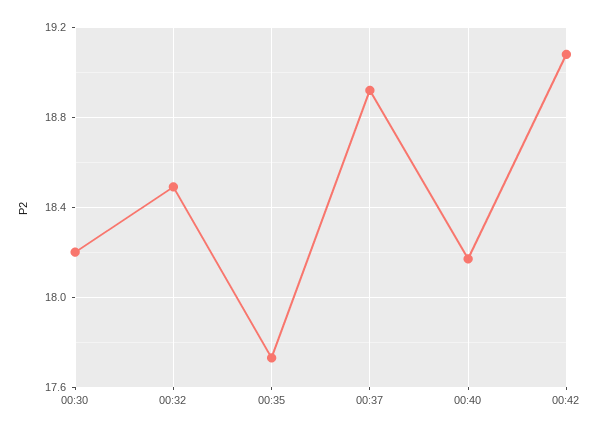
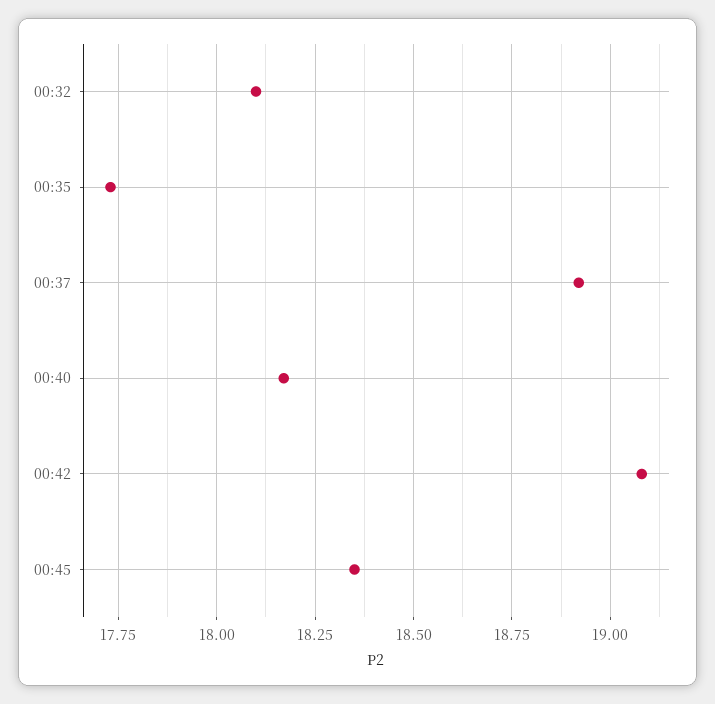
00:30: 18.2 -> none
00:32: 18.5 -> 18.1
00:45: none -> 18.35

